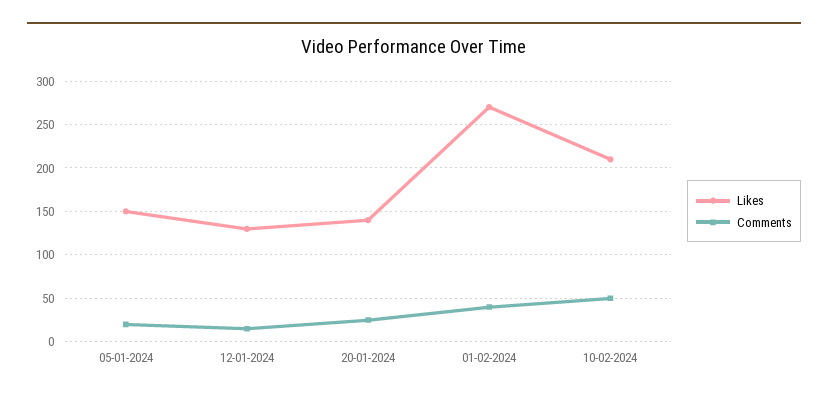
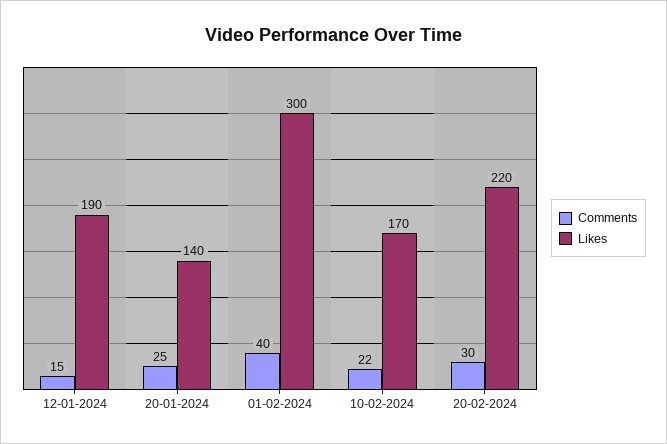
Likes, 05-01-2024: 150 -> none
Comments, 05-01-2024: 20 -> none
Likes, 12-01-2024: 130 -> 190
Likes, 01-02-2024: 270 -> 300
Likes, 10-02-2024: 210 -> 170
Comments, 10-02-2024: 50 -> 22
Comments, 20-02-2024: none -> 30
Likes, 20-02-2024: none -> 220

